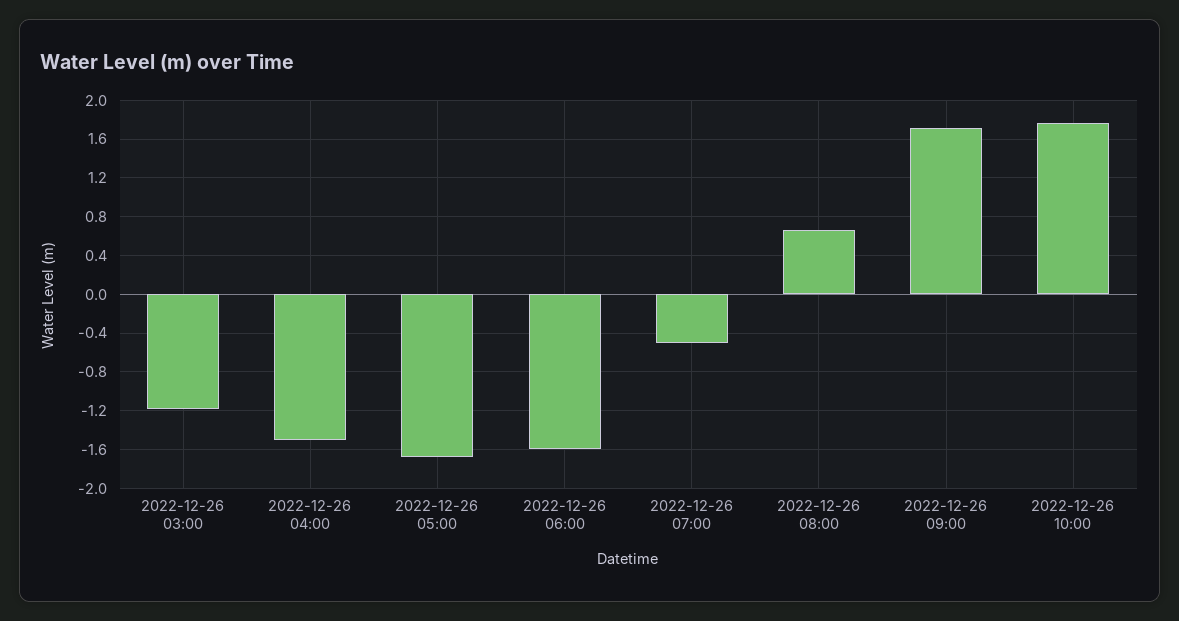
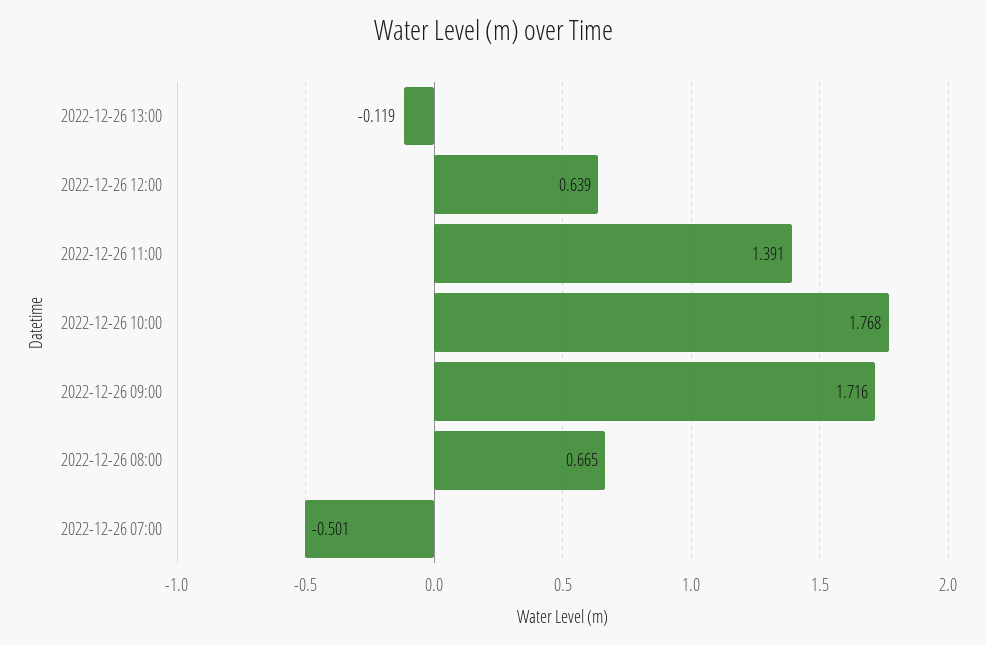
2022-12-26 03:00: -1.2 -> none
2022-12-26 04:00: -1.5 -> none
2022-12-26 05:00: -1.7 -> none
2022-12-26 06:00: -1.6 -> none
2022-12-26 13:00: none -> -0.119
2022-12-26 12:00: none -> 0.639
2022-12-26 11:00: none -> 1.391

